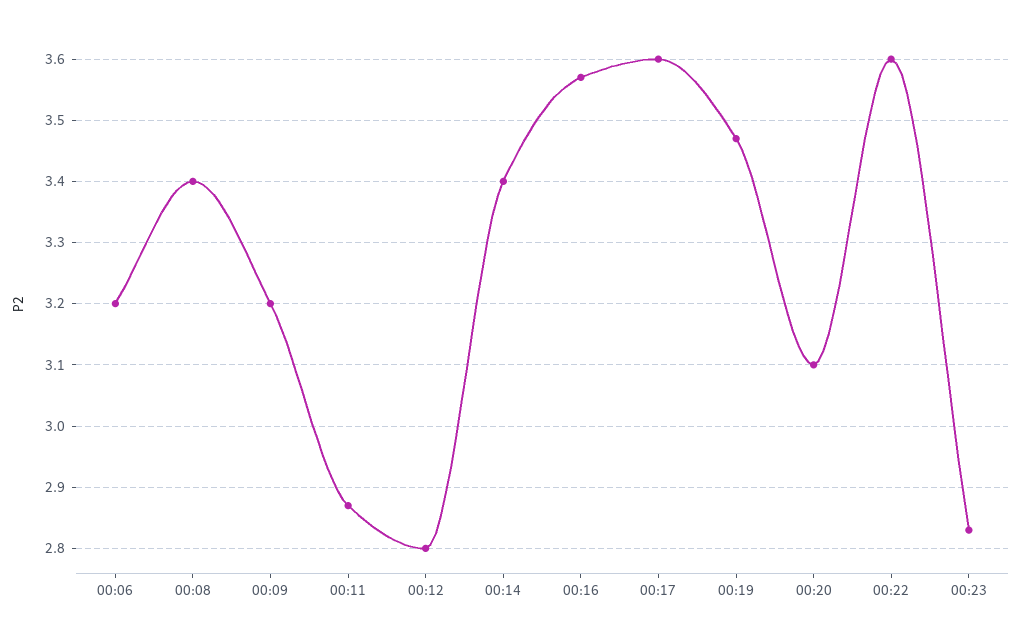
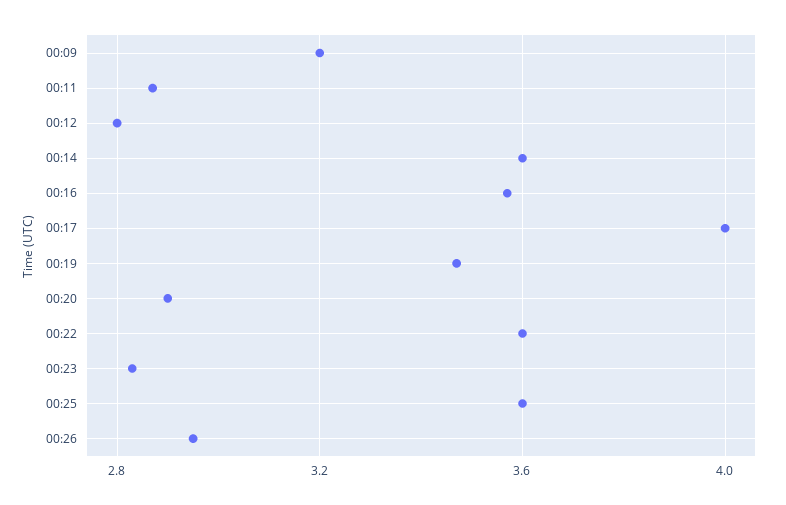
00:06: 3.2 -> none
00:08: 3.4 -> none
00:14: 3.4 -> 3.6
00:17: 3.6 -> 4
00:20: 3.1 -> 2.9
00:25: none -> 3.6
00:26: none -> 2.95

